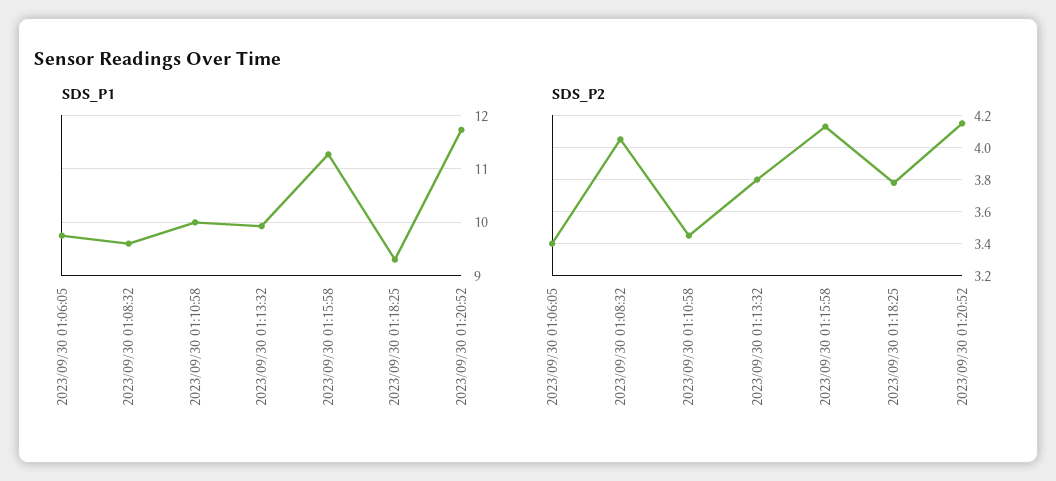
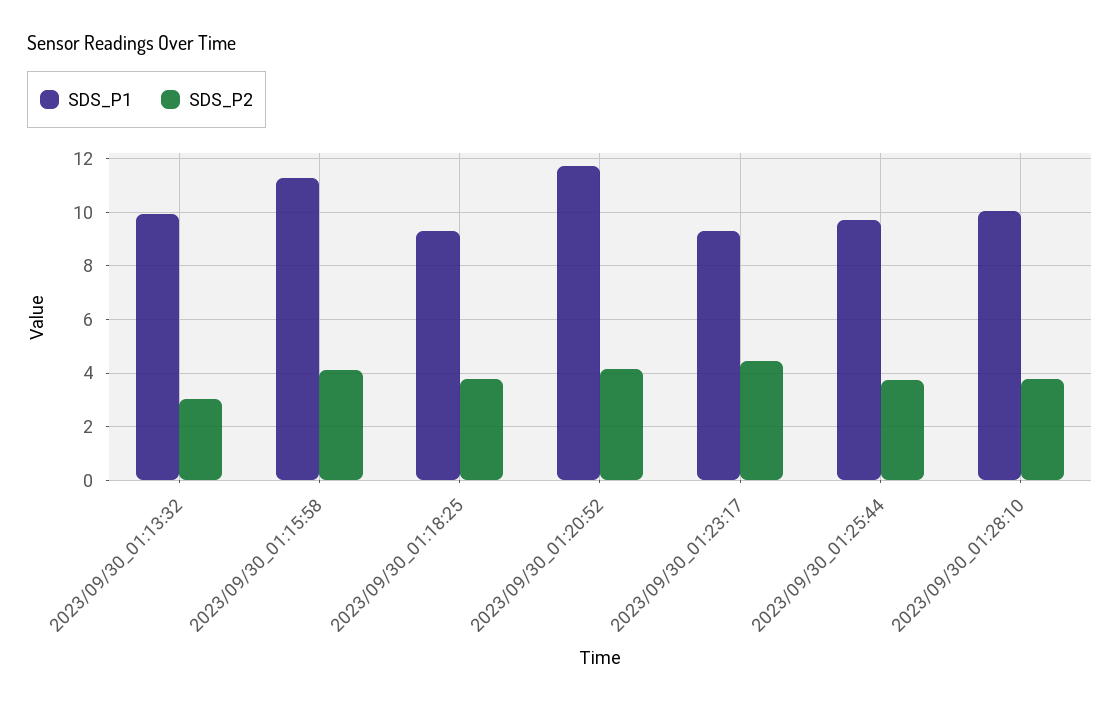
SDS_P1, 2023/09/30 01:06:05: 9.8 -> none
SDS_P1, 2023/09/30 01:08:32: 9.6 -> none
SDS_P1, 2023/09/30 01:10:58: 10 -> none
SDS_P2, 2023/09/30 01:06:05: 3.4 -> none
SDS_P2, 2023/09/30 01:08:32: 4.05 -> none
SDS_P2, 2023/09/30 01:10:58: 3.45 -> none
SDS_P2, 2023/09/30 01:13:32: 3.8 -> 3
SDS_P1, 2023/09/30_01:23:17: none -> 9.25
SDS_P2, 2023/09/30_01:23:17: none -> 4.5
SDS_P1, 2023/09/30_01:25:44: none -> 9.75
SDS_P2, 2023/09/30_01:25:44: none -> 3.75
SDS_P1, 2023/09/30_01:28:10: none -> 10
SDS_P2, 2023/09/30_01:28:10: none -> 3.75

